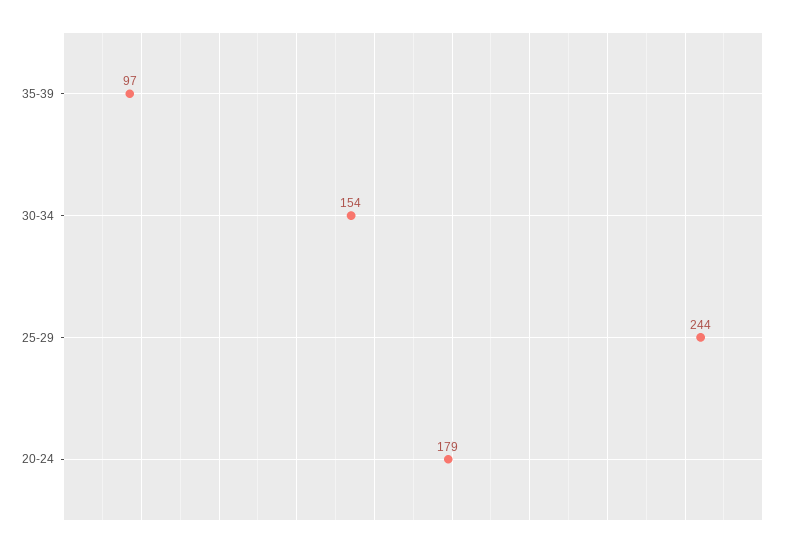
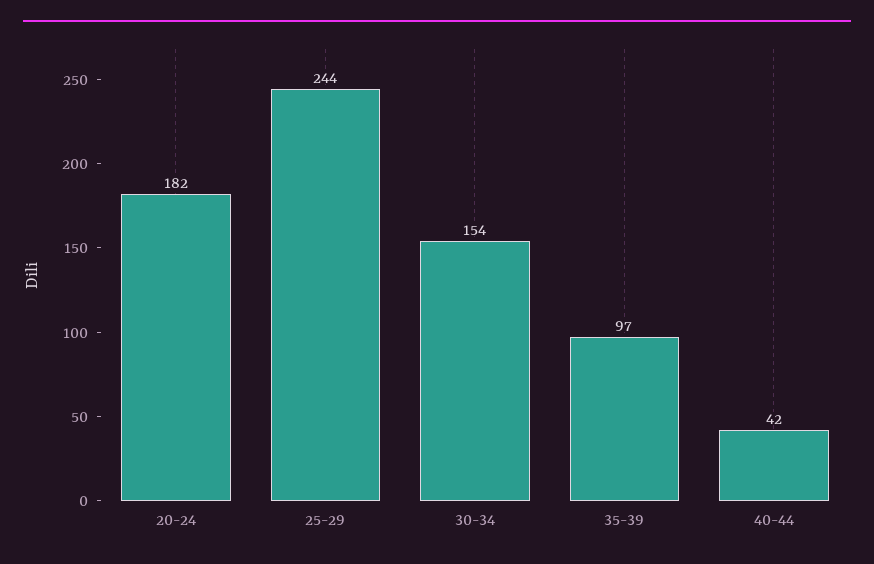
20-24: 179 -> 182
40-44: none -> 42

